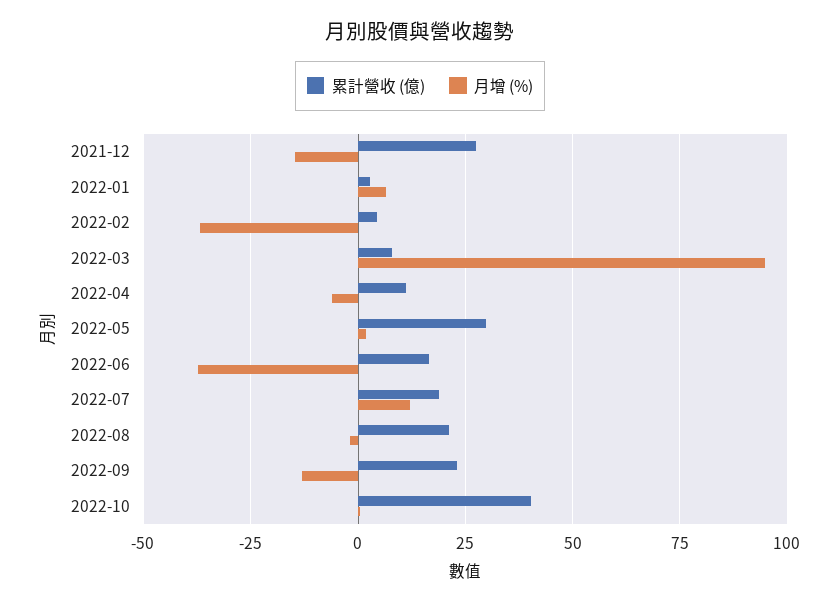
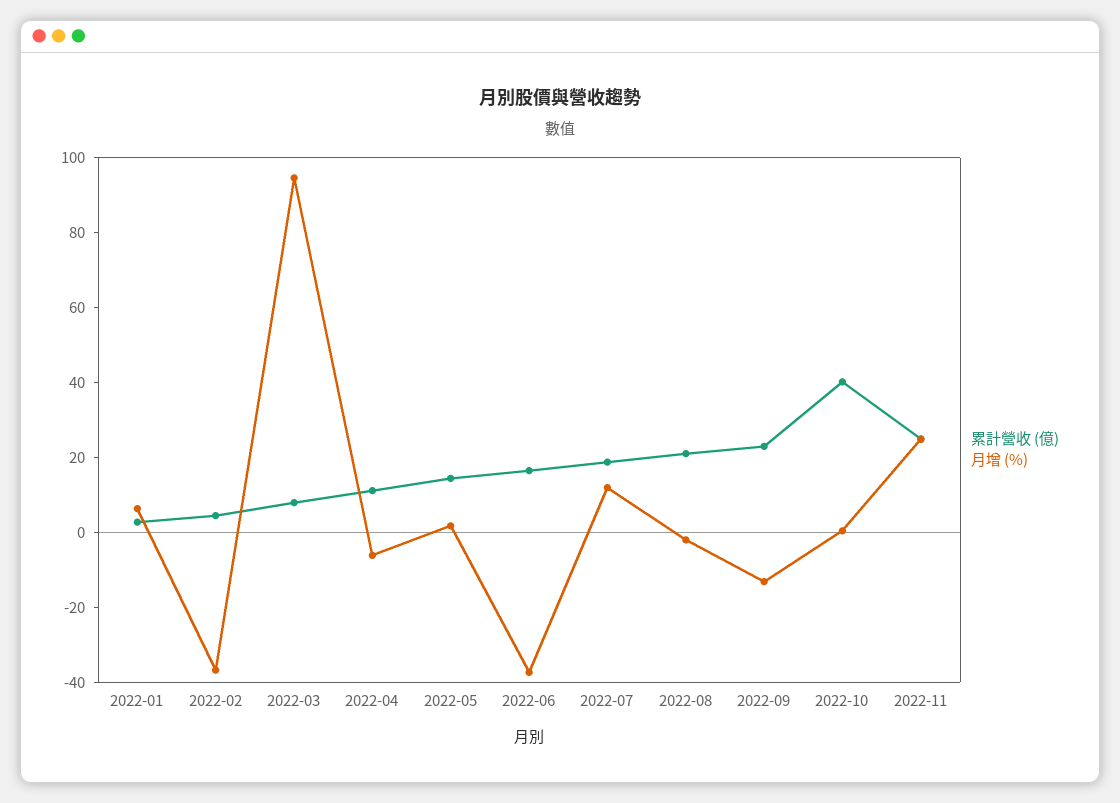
累計營收 (億), 2021-12: 27.5 -> none
月增 (%), 2021-12: -15 -> none
累計營收 (億), 2022-05: 30 -> 15
累計營收 (億), 2022-11: none -> 25
月增 (%), 2022-11: none -> 25

